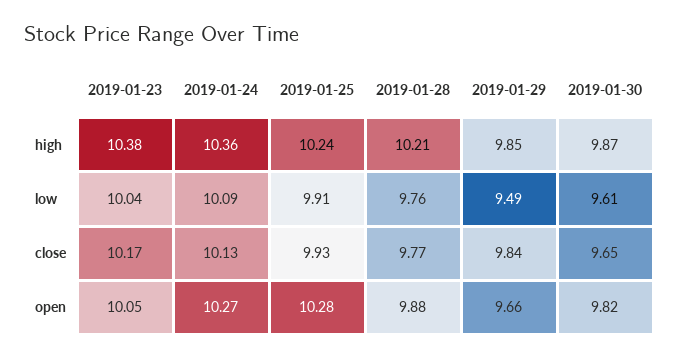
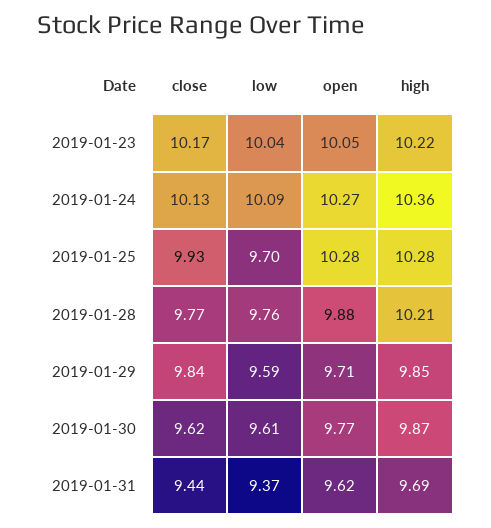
2019-01-23, high: 10.38 -> 10.22
2019-01-25, high: 10.24 -> 10.28
2019-01-25, low: 9.91 -> 9.7
2019-01-29, low: 9.49 -> 9.59
2019-01-30, close: 9.65 -> 9.62
2019-01-29, open: 9.66 -> 9.71
2019-01-30, open: 9.82 -> 9.77
2019-01-31, close: none -> 9.44
2019-01-31, low: none -> 9.37
2019-01-31, open: none -> 9.62
2019-01-31, high: none -> 9.69

